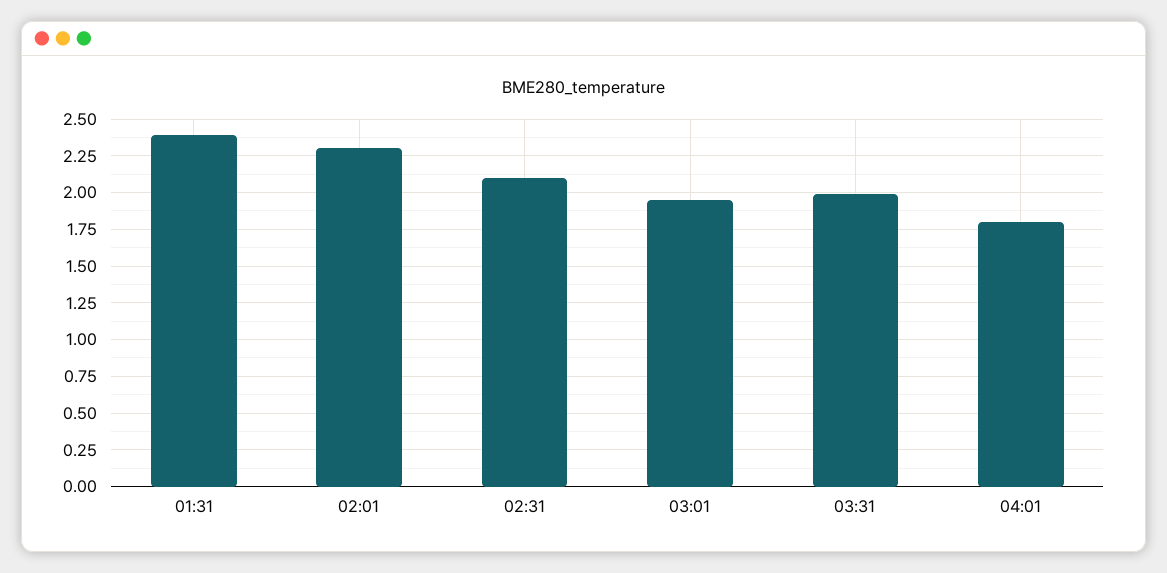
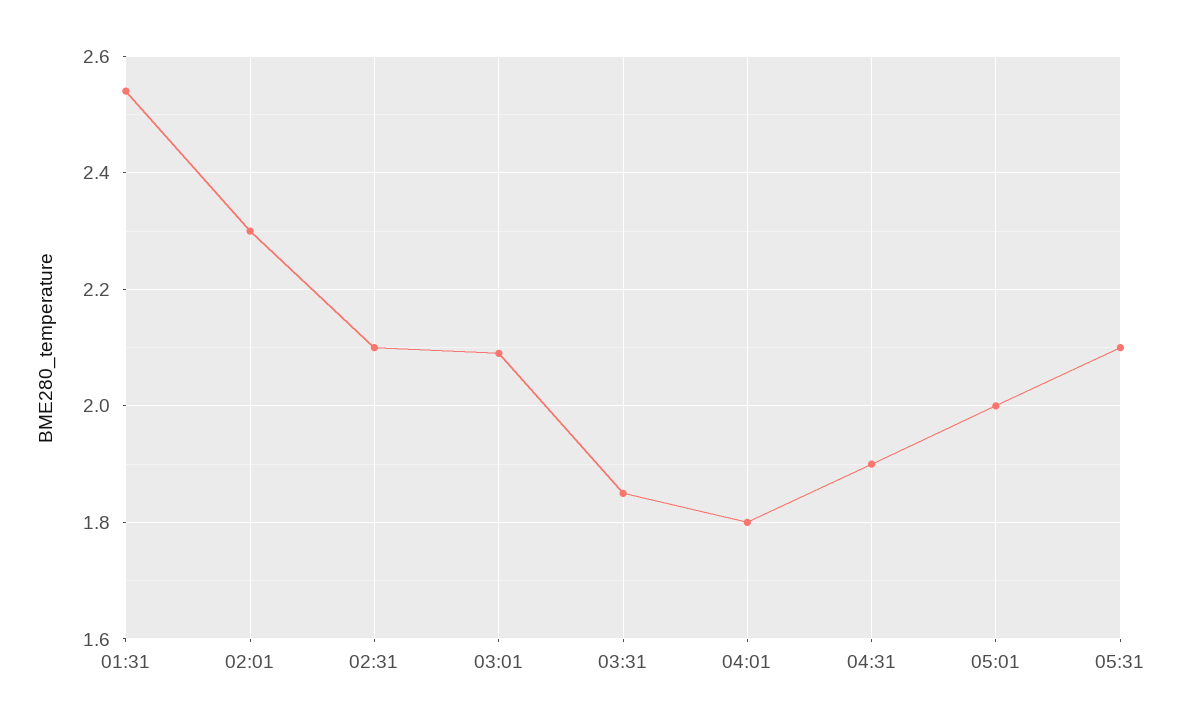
01:31: 2.4 -> 2.55
03:01: 1.95 -> 2.1
03:31: 2 -> 1.85
04:31: none -> 1.9
05:01: none -> 2
05:31: none -> 2.1

